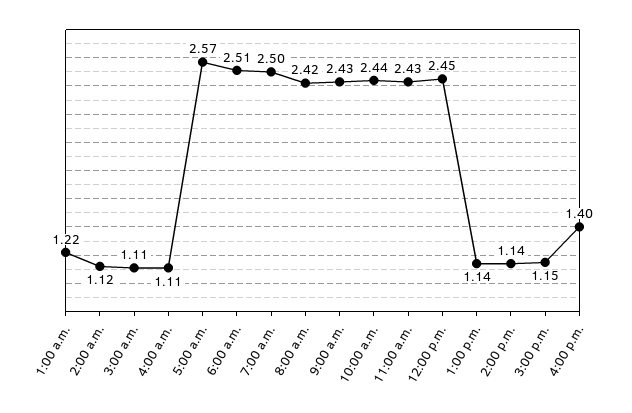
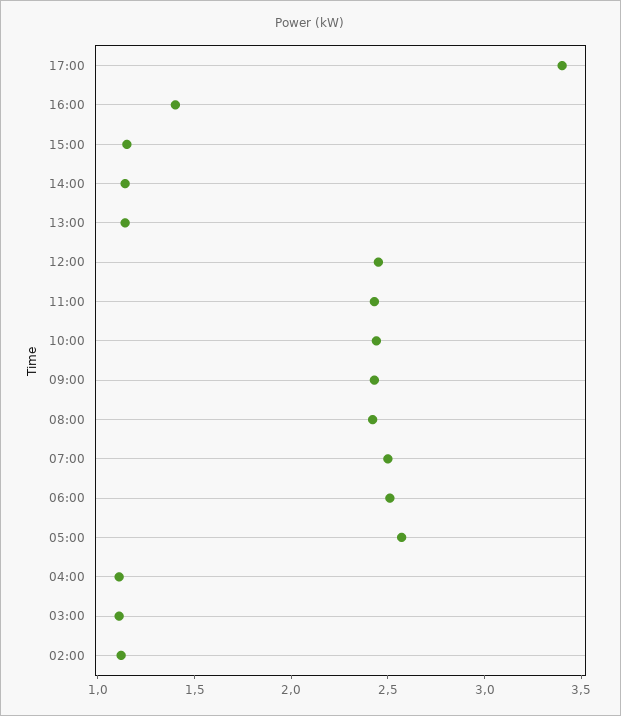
1:00 a.m.: 1.22 -> none
17:00: none -> 3.4

